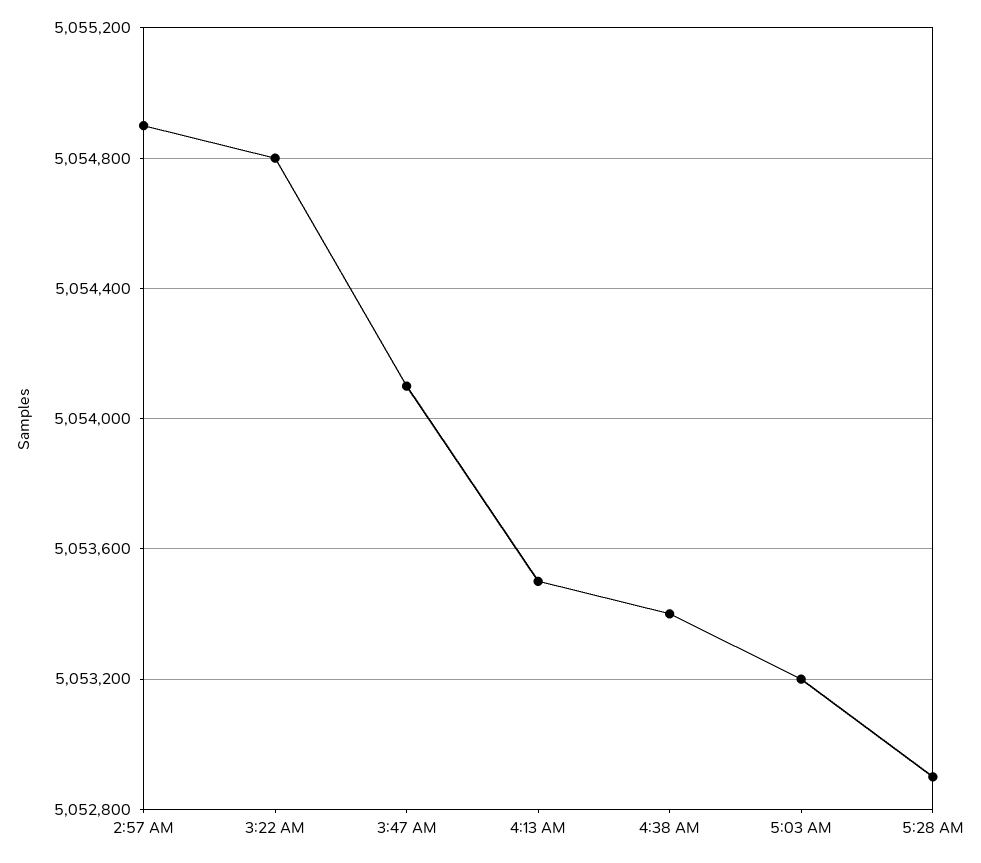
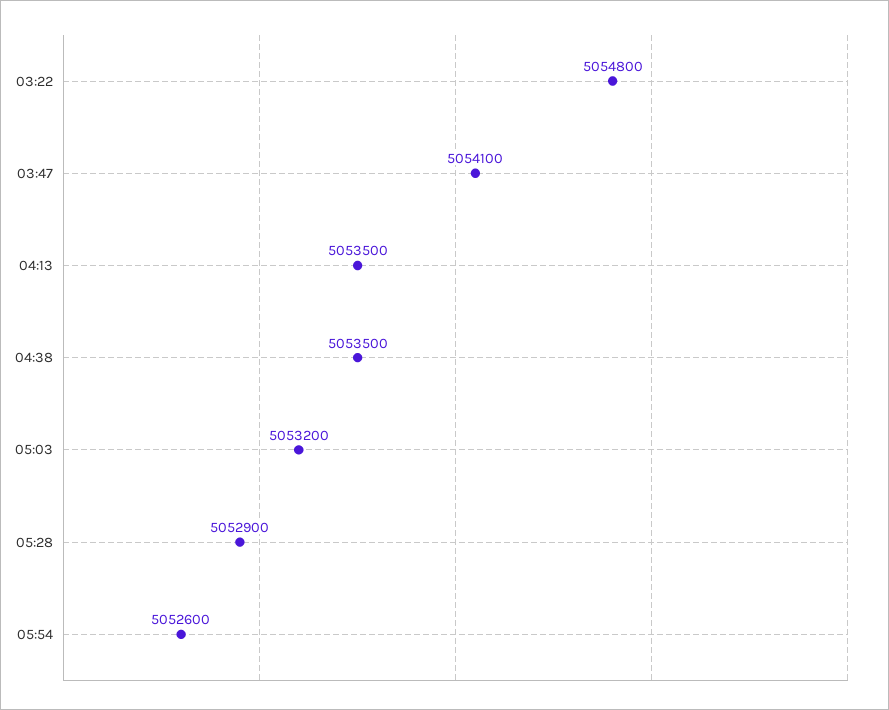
2:57 AM: 5054900 -> none
4:38 AM: 5053400 -> 5053500
05:54: none -> 5052600

